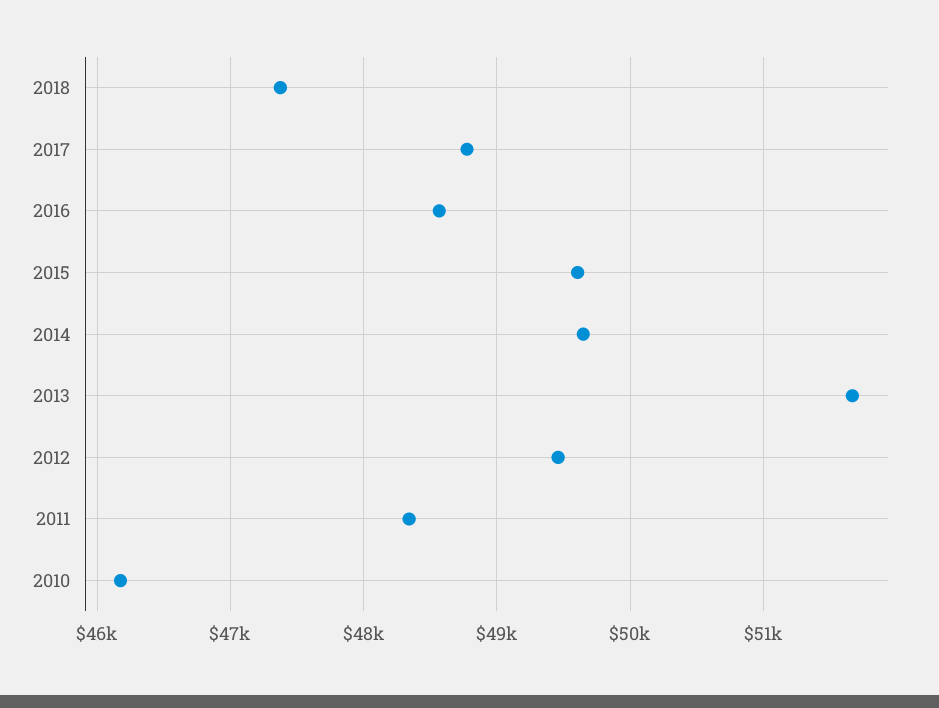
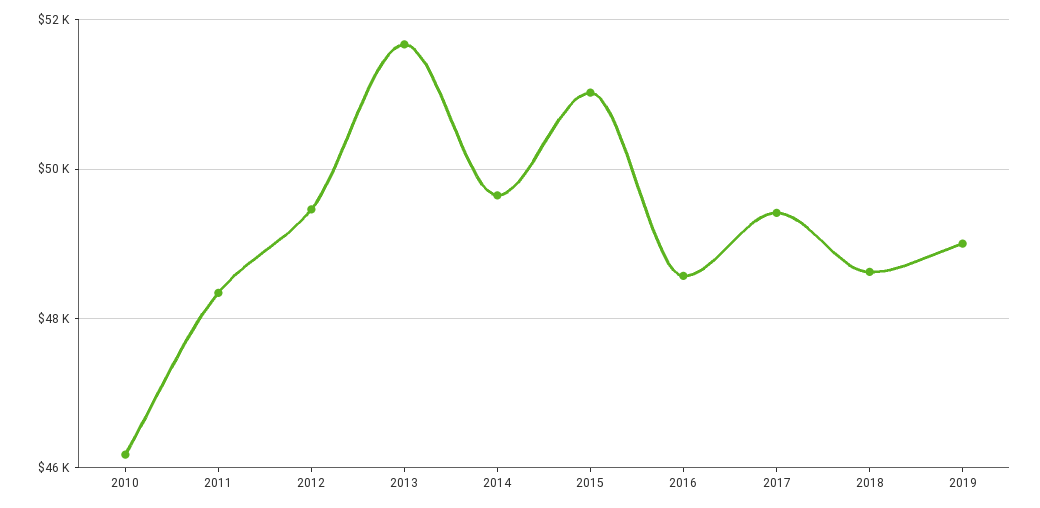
2018: 47400 -> 48600
2017: 48800 -> 49400
2015: 49600 -> 51000
2019: none -> 49000

